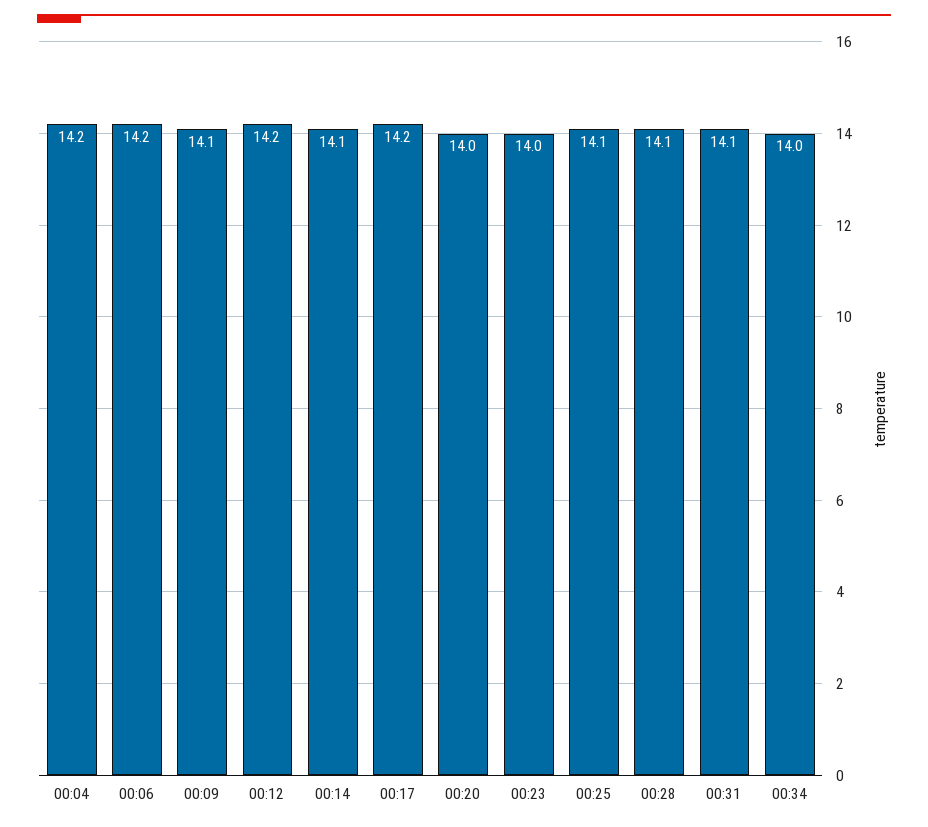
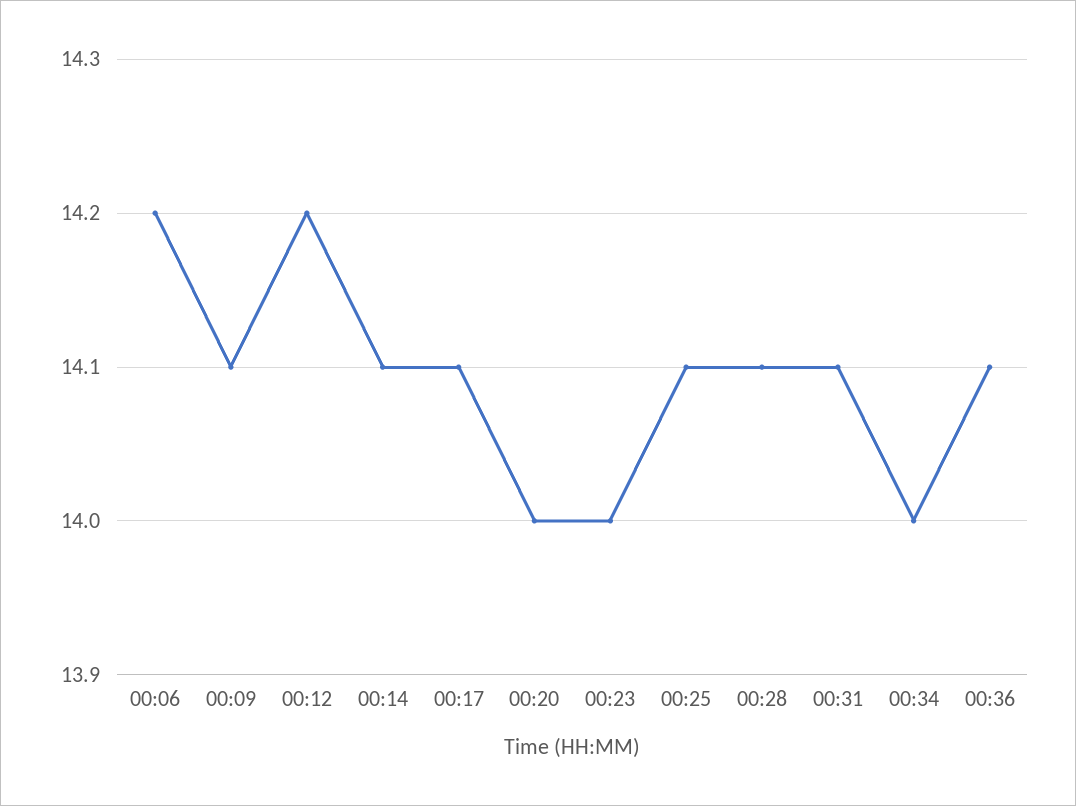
00:04: 14.2 -> none
00:17: 14.2 -> 14.1
00:36: none -> 14.1

